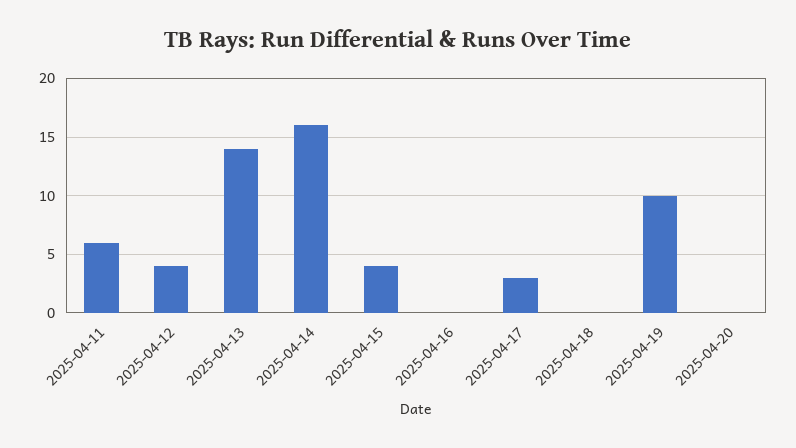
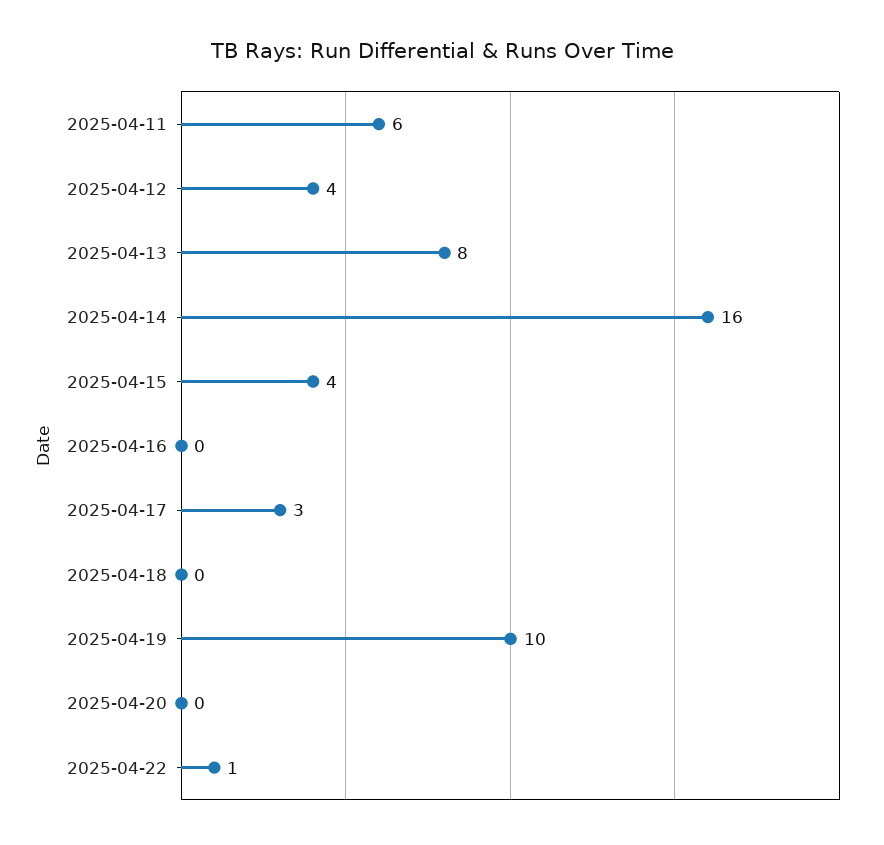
2025-04-13: 14 -> 8
2025-04-22: none -> 1

